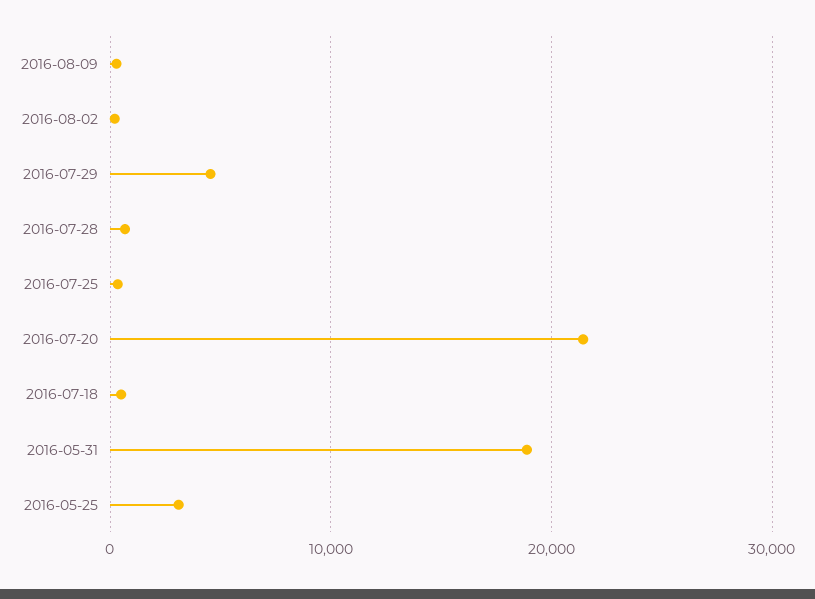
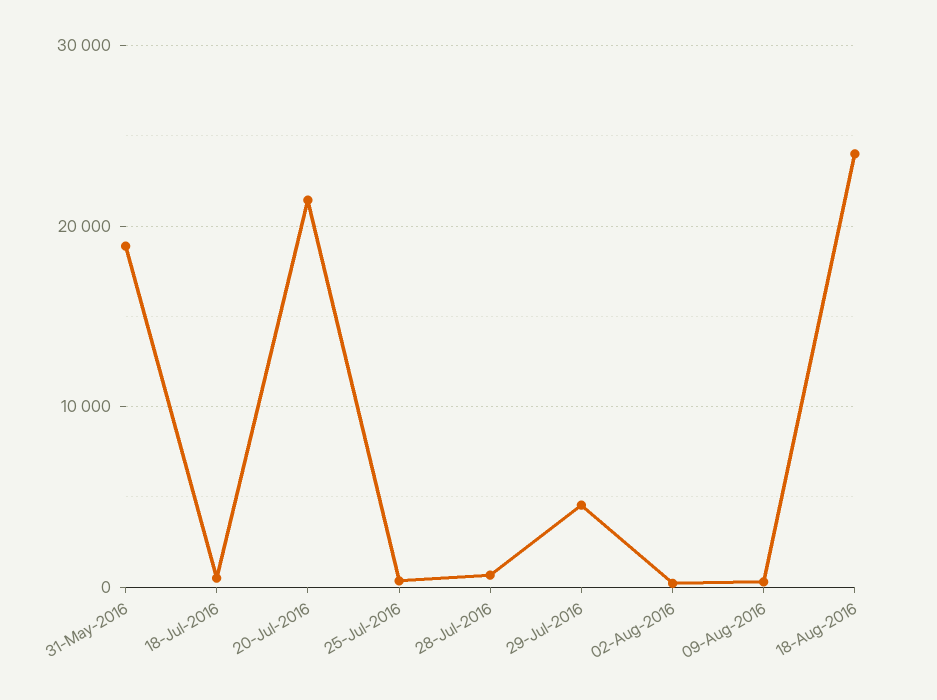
2016-05-25: 3000 -> none
18-Aug-2016: none -> 24000

